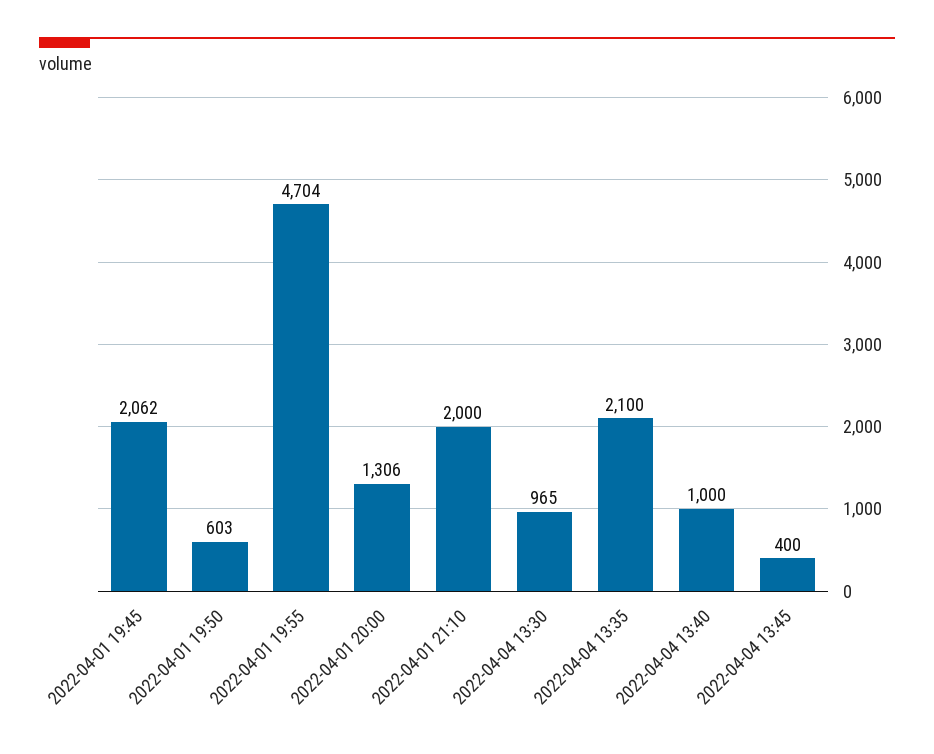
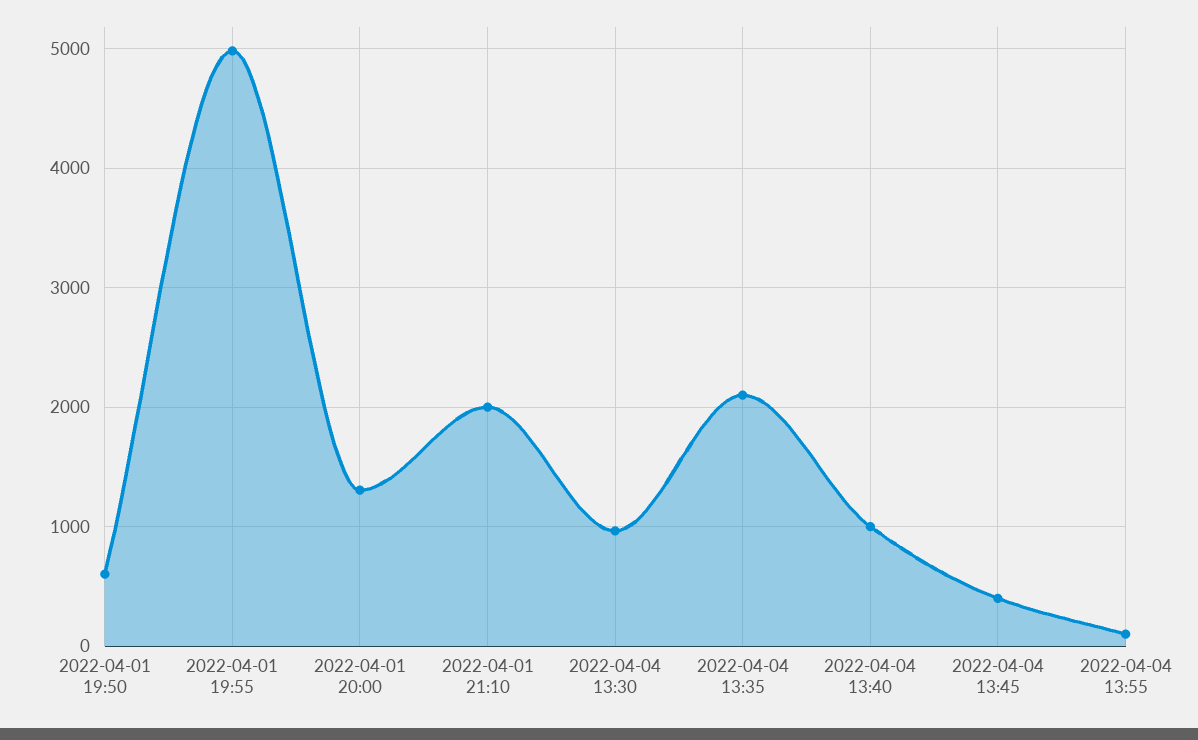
2022-04-01 19:45: 2062 -> none
2022-04-01 19:55: 4704 -> 5000
2022-04-04 13:55: none -> 100

